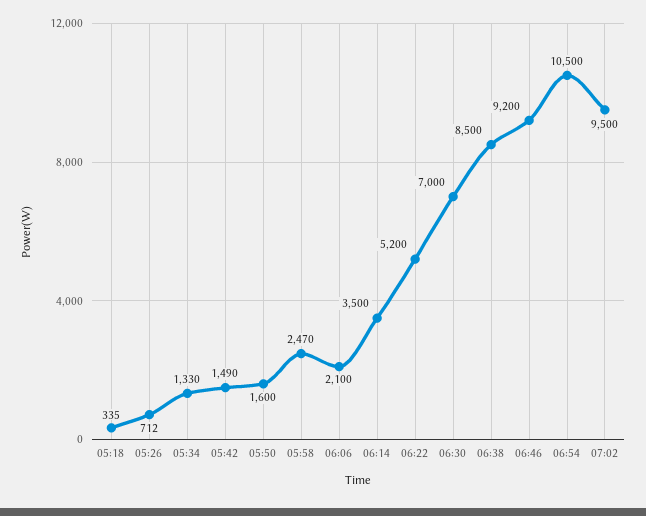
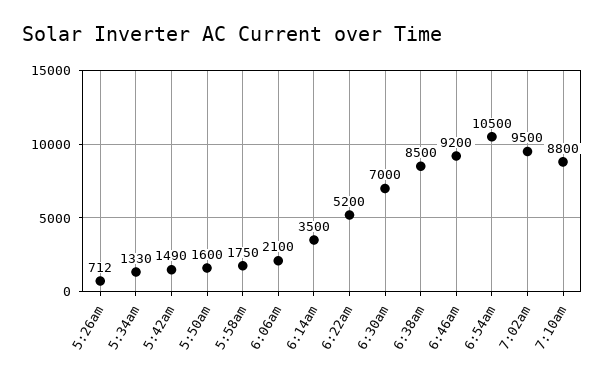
05:18: 335 -> none
05:58: 2470 -> 1750
7:10am: none -> 8800

